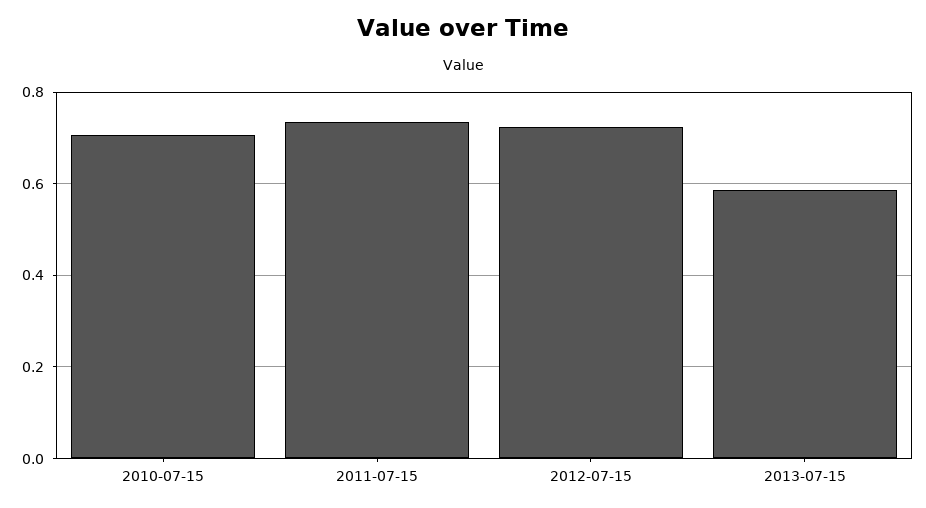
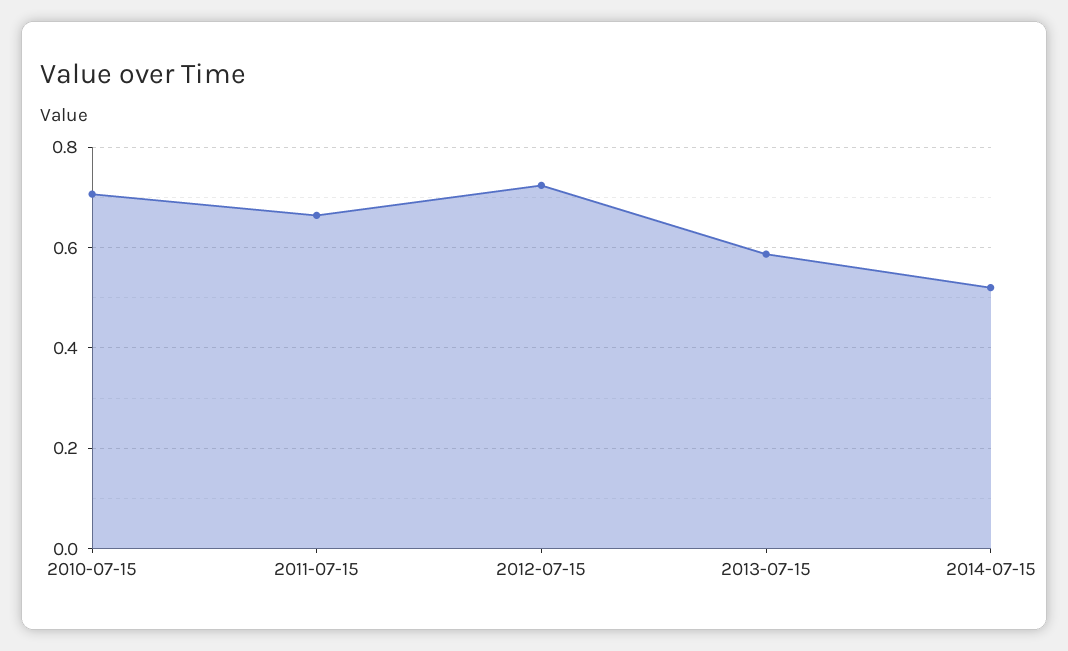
2011-07-15: 0.74 -> 0.66
2014-07-15: none -> 0.52

